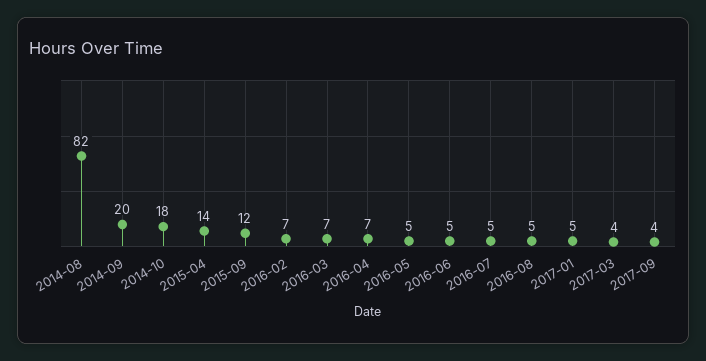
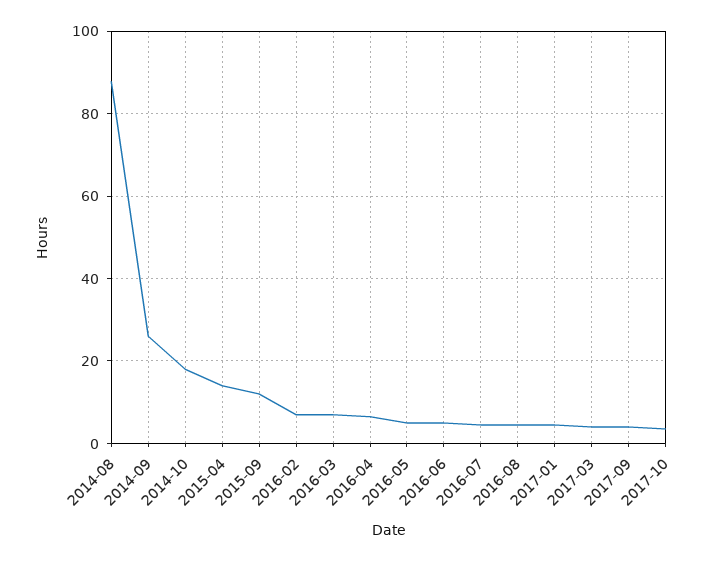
2014-08: 82 -> 88
2014-09: 20 -> 26
2017-10: none -> 4

